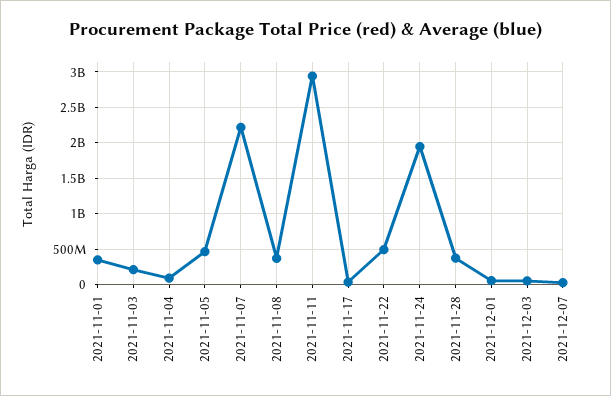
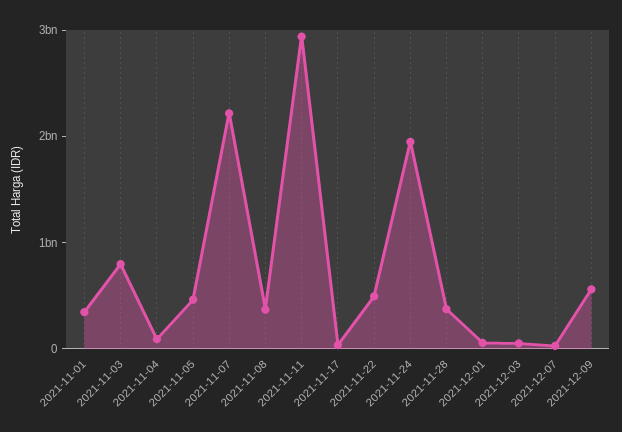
2021-11-03: 200000000 -> 800000000
2021-12-09: none -> 600000000

